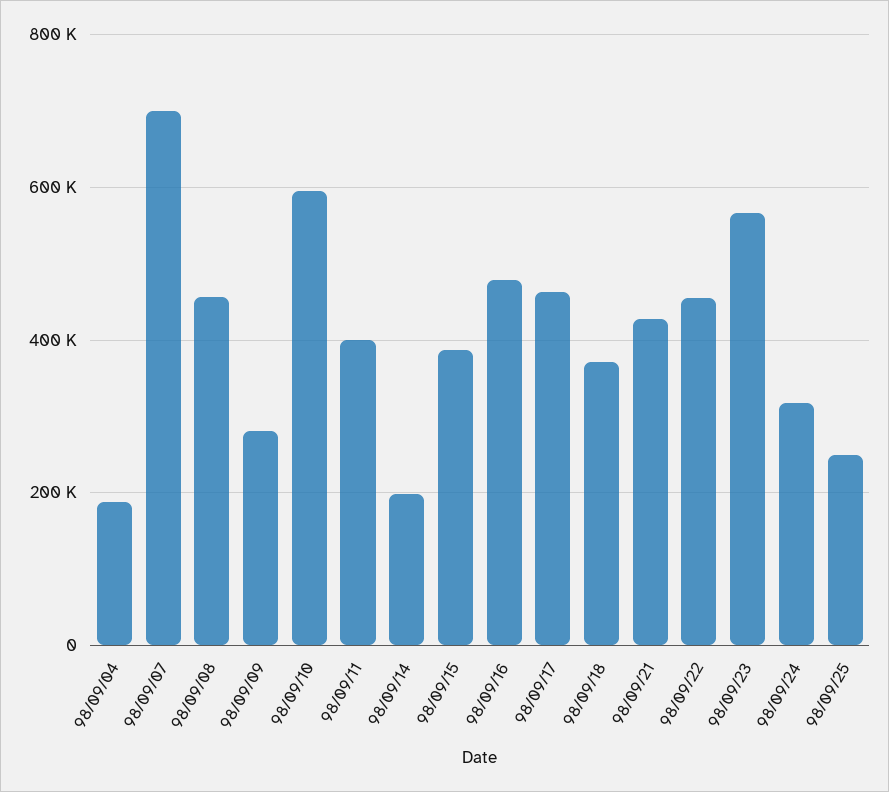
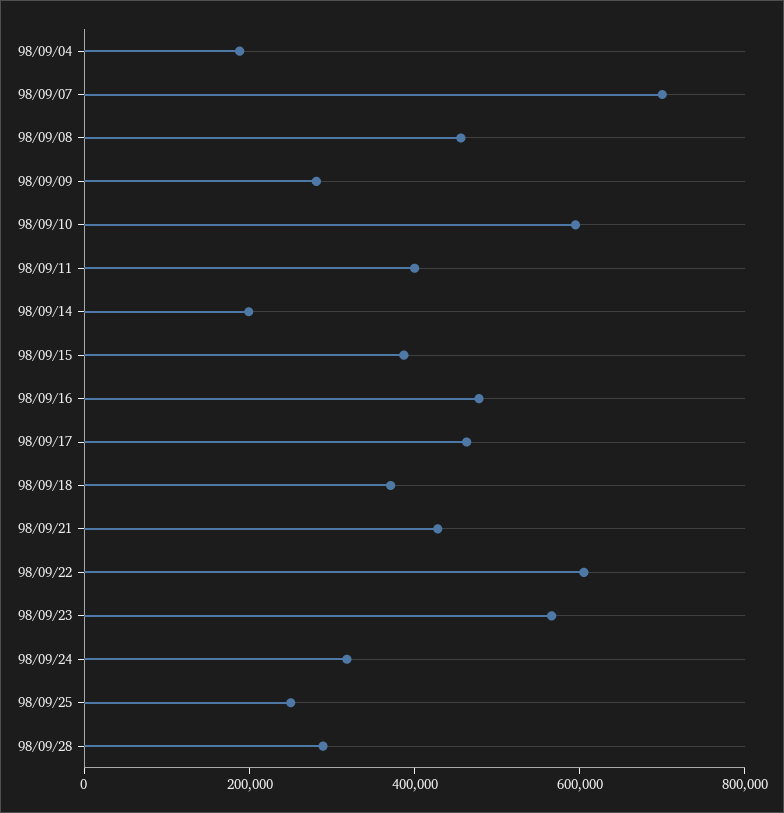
98/09/22: 460000 -> 600000
98/09/28: none -> 300000

